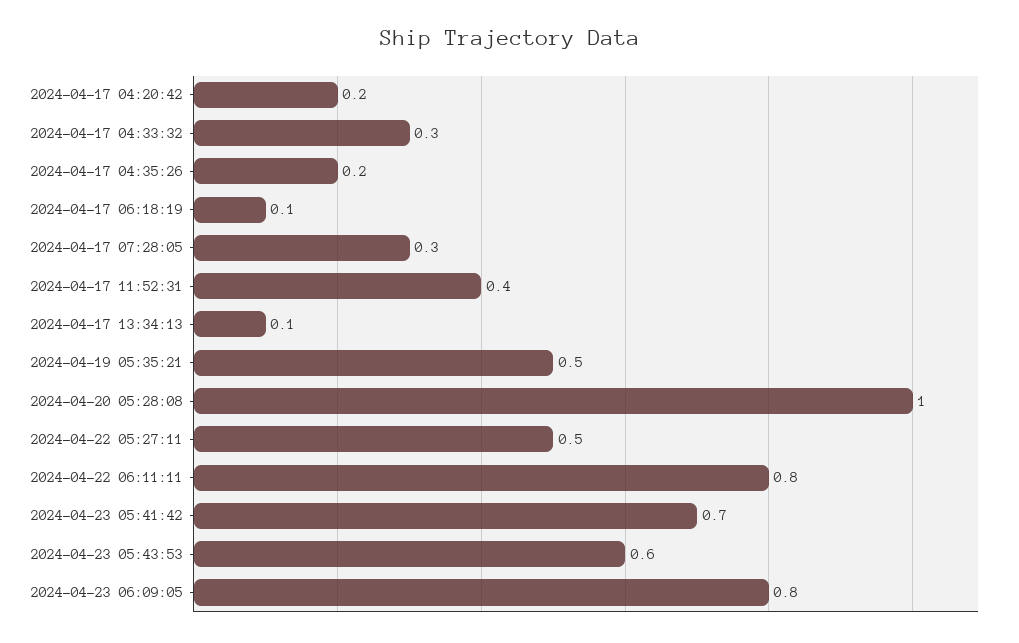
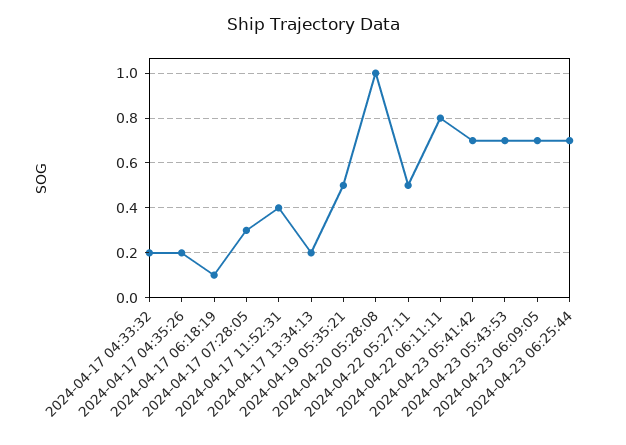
2024-04-17 04:20:42: 0.2 -> none
2024-04-17 04:33:32: 0.3 -> 0.2
2024-04-17 13:34:13: 0.1 -> 0.2
2024-04-23 05:43:53: 0.6 -> 0.7
2024-04-23 06:09:05: 0.8 -> 0.7
2024-04-23 06:25:44: none -> 0.7

